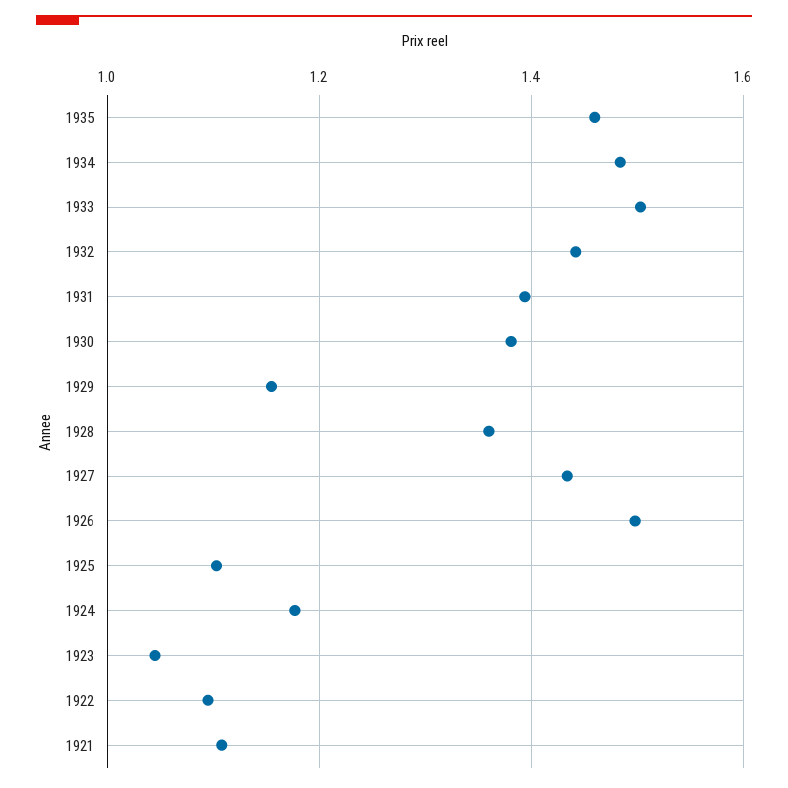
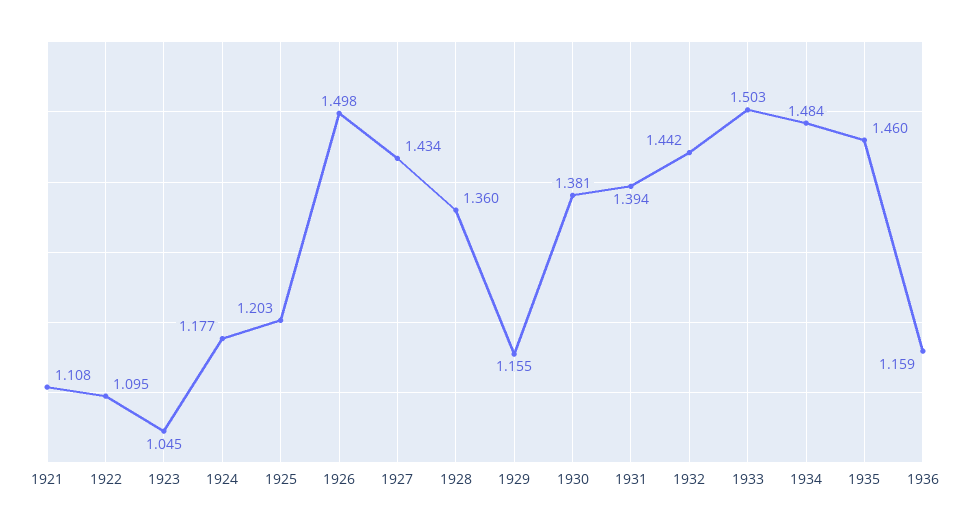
1925: 1.1 -> 1.203
1936: none -> 1.159

